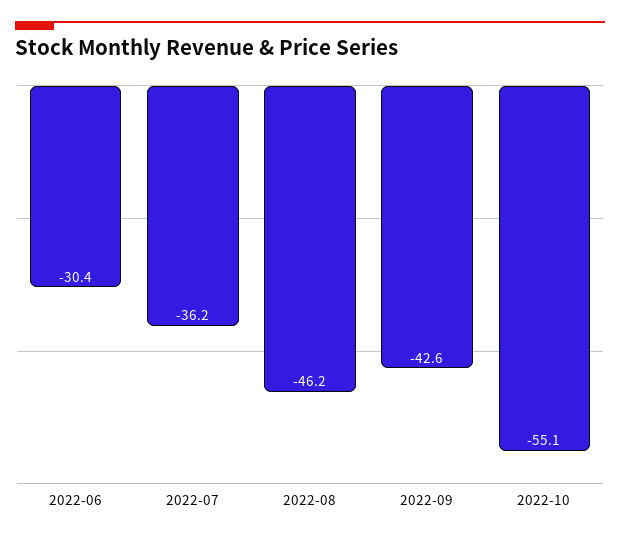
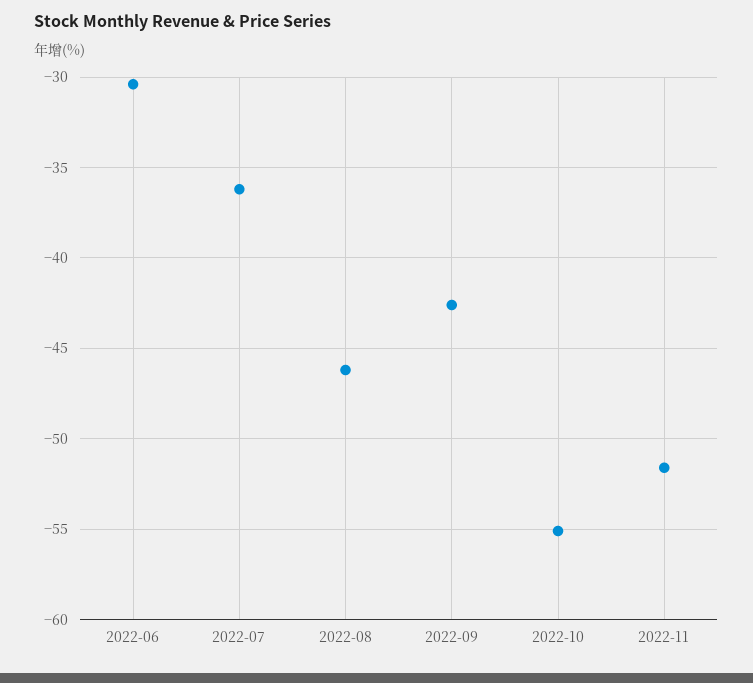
2022-11: none -> -51.5

